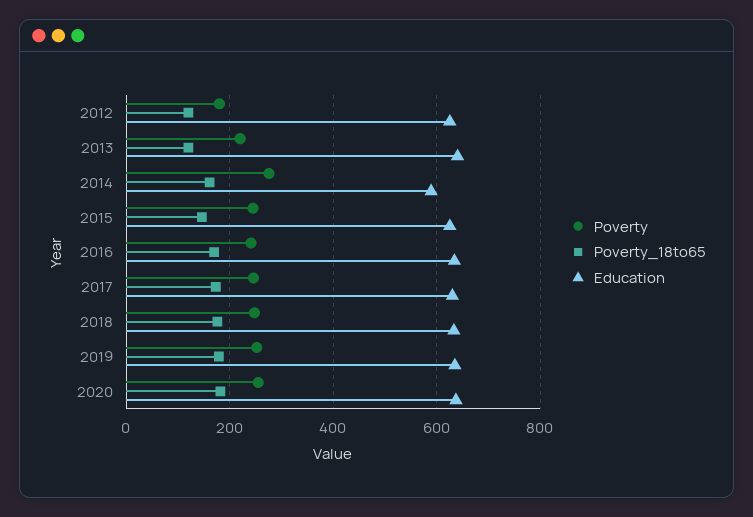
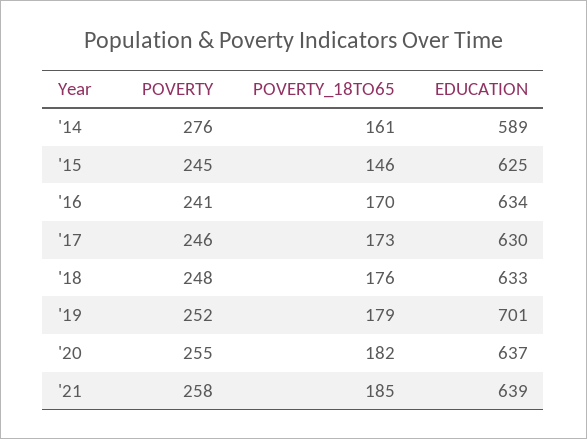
Poverty, 2012: 180 -> none
Poverty_18to65, 2012: 120 -> none
Education, 2012: 620 -> none
Poverty, 2013: 220 -> none
Poverty_18to65, 2013: 120 -> none
Education, 2013: 640 -> none
Education, 2019: 640 -> 701
Poverty, '21: none -> 258
Poverty_18to65, '21: none -> 185
Education, '21: none -> 639

